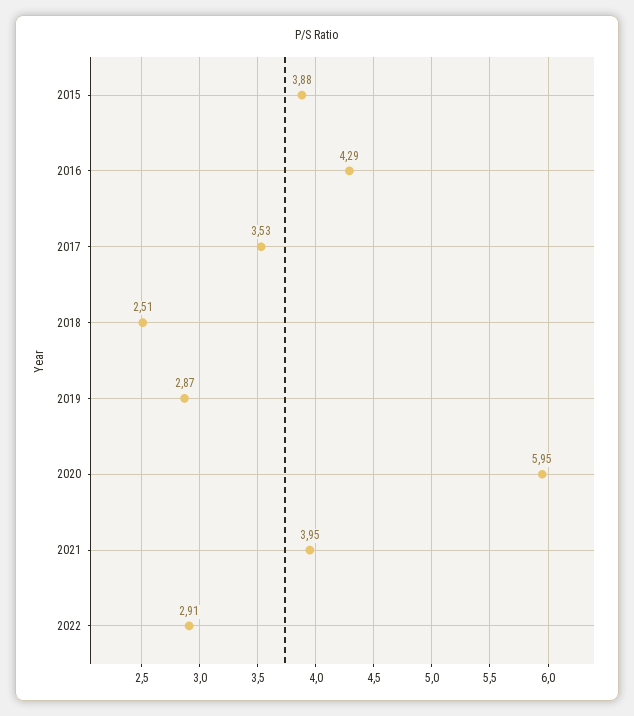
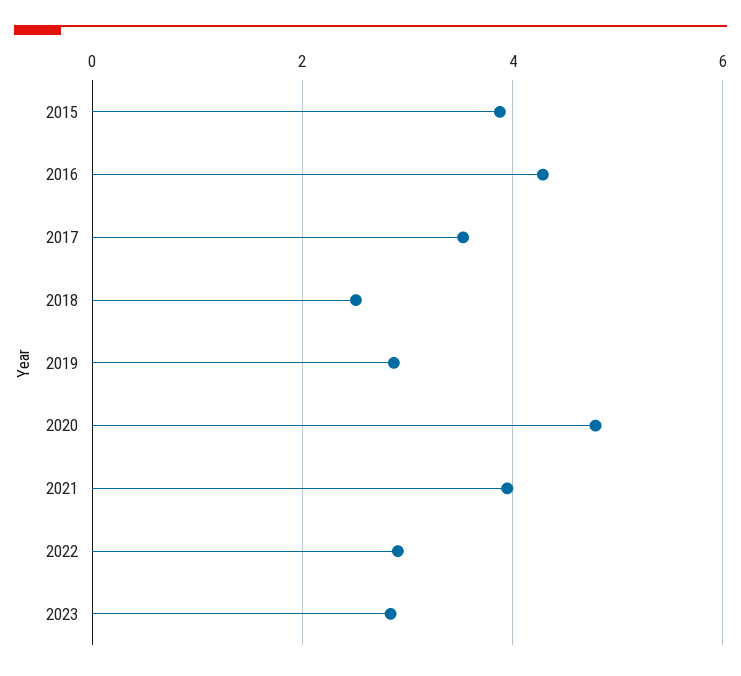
2020: 5.95 -> 4.8
2023: none -> 2.8

